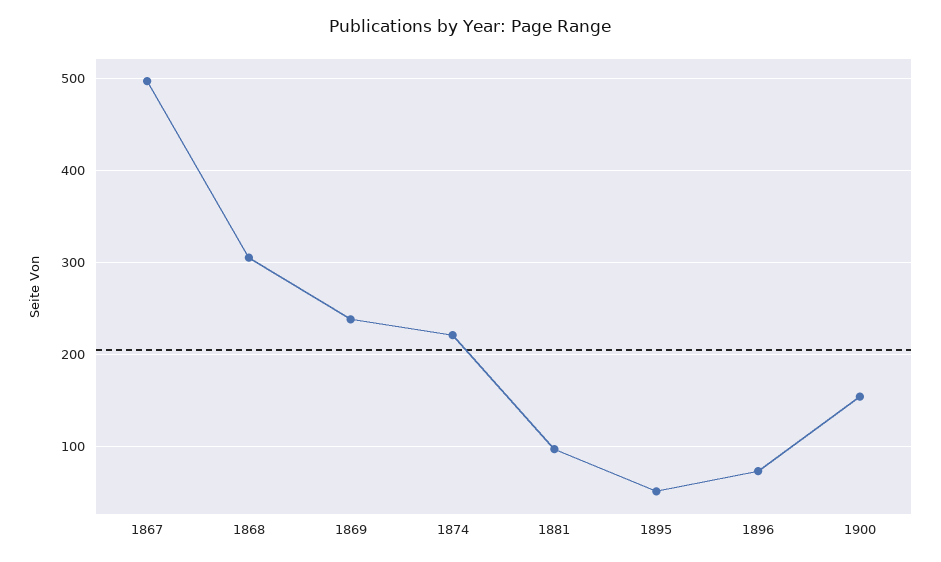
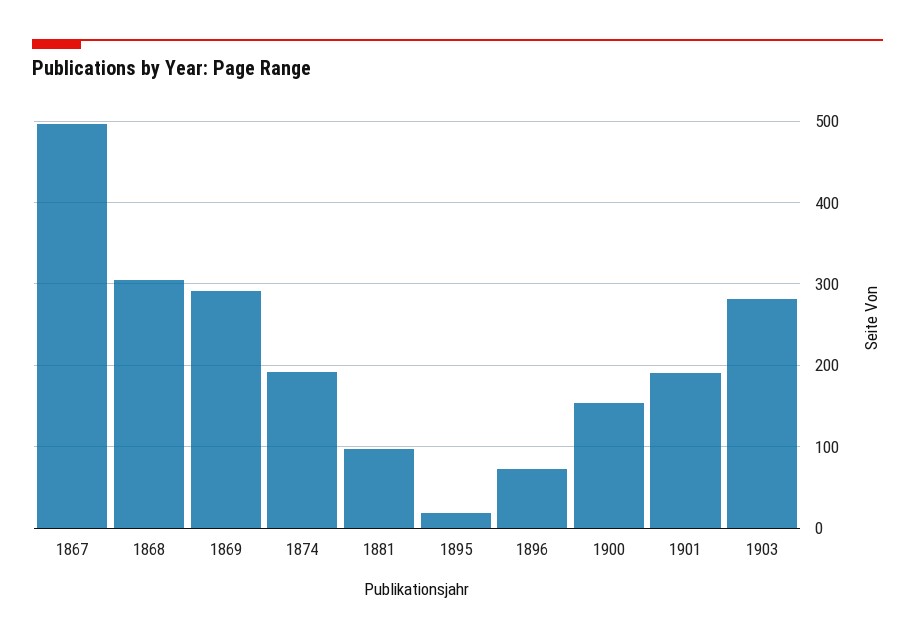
1869: 240 -> 290
1874: 220 -> 190
1895: 50 -> 20
1901: none -> 190
1903: none -> 280

